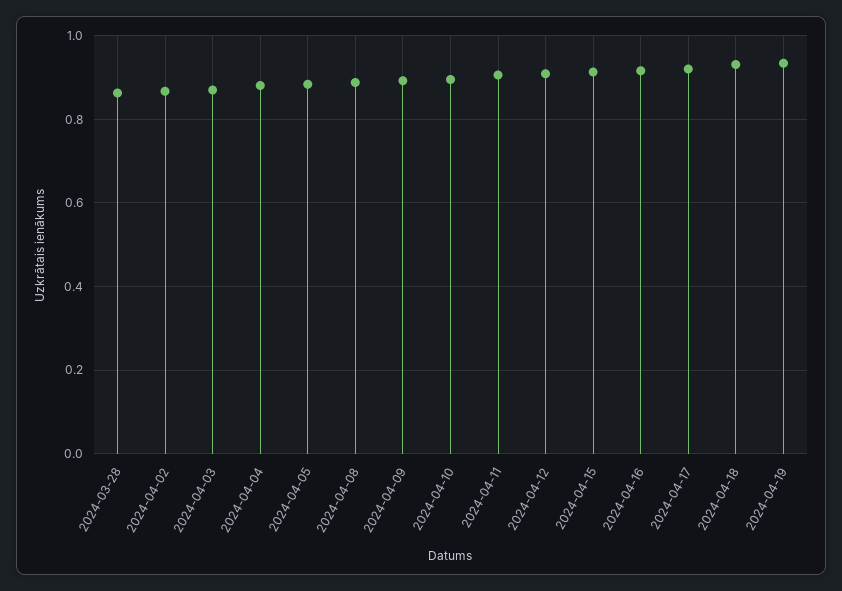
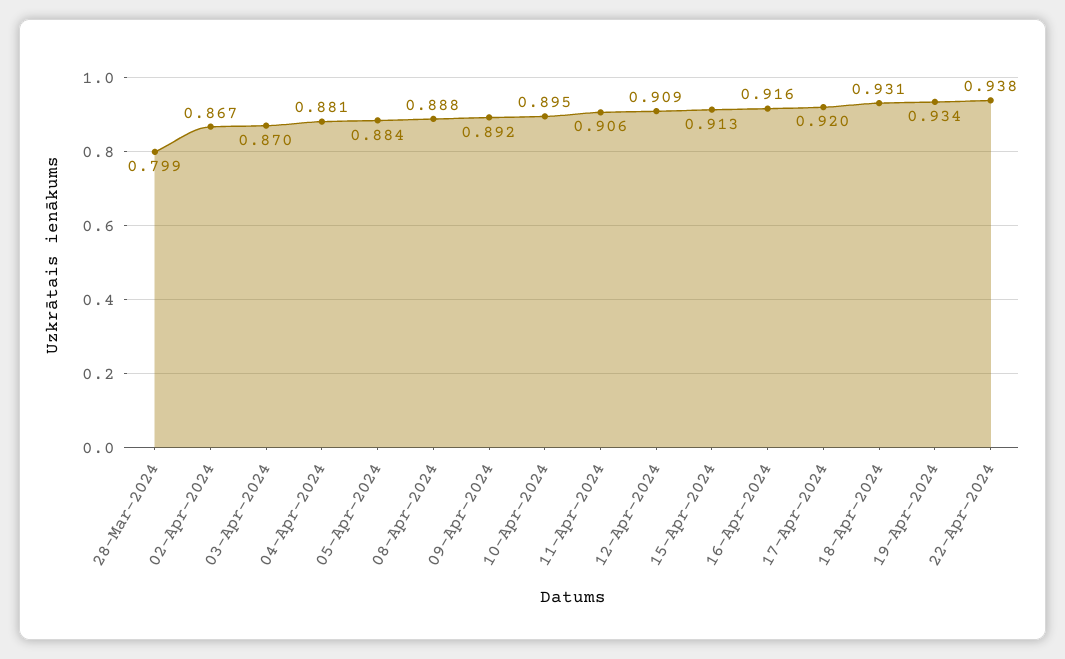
2024-03-28: 0.86 -> 0.799
22-Apr-2024: none -> 0.938

